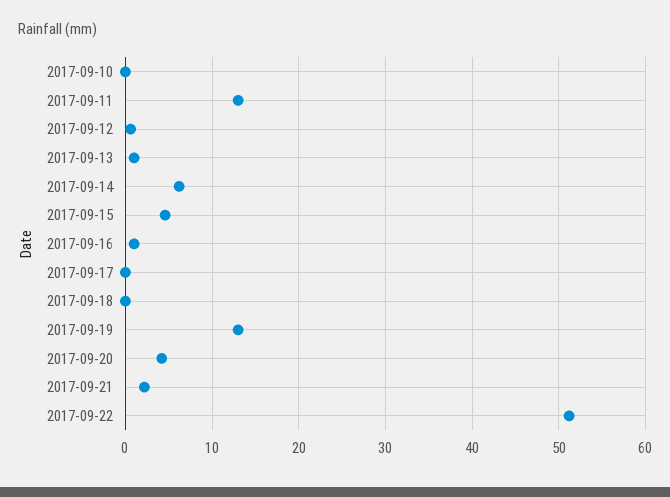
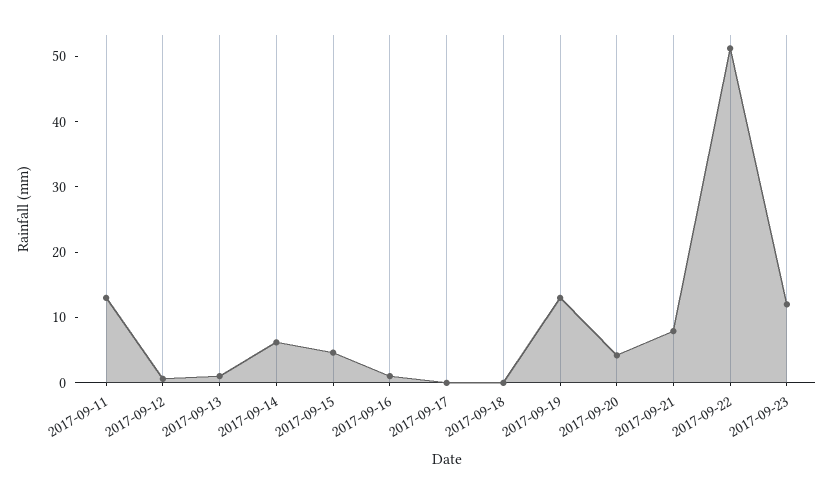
2017-09-10: 0 -> none
2017-09-21: 2 -> 8
2017-09-23: none -> 12

